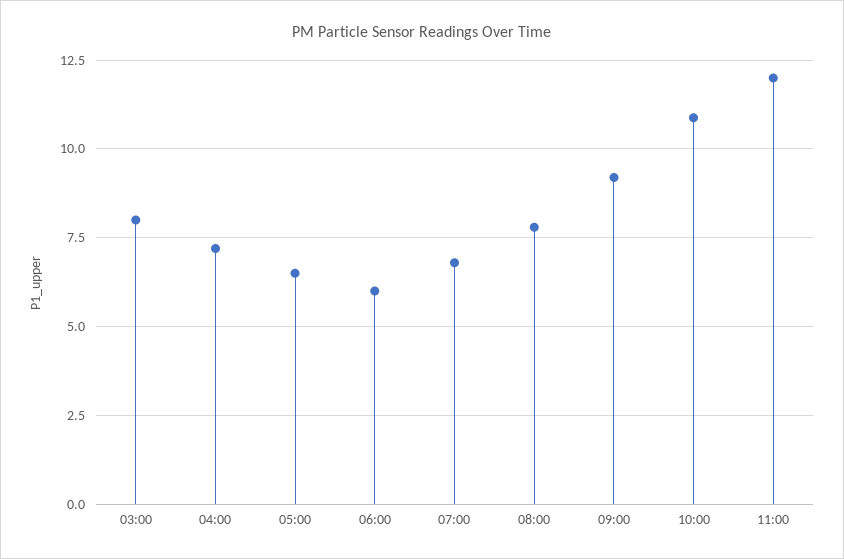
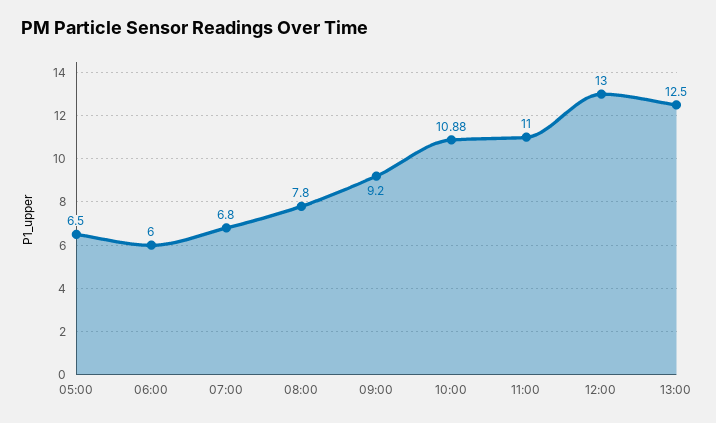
03:00: 8 -> none
04:00: 7.25 -> none
11:00: 12 -> 11
12:00: none -> 13
13:00: none -> 12.5

